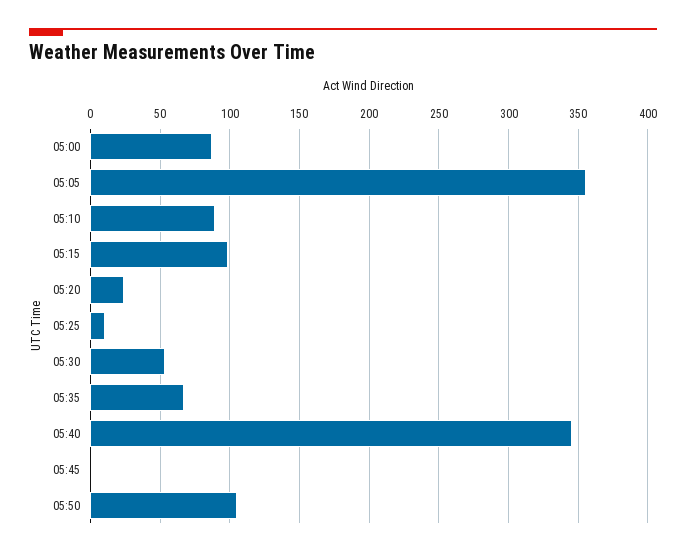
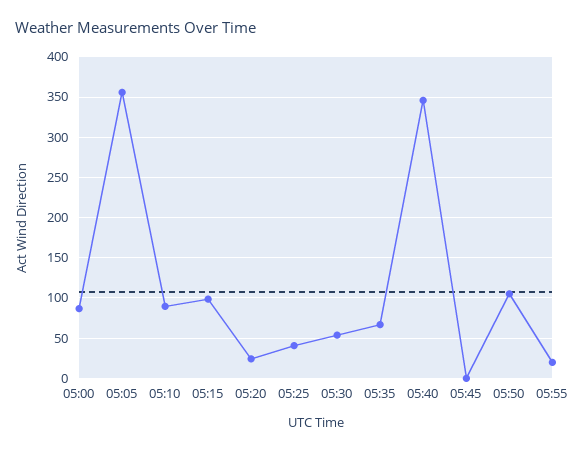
05:25: 10 -> 40
05:55: none -> 20

